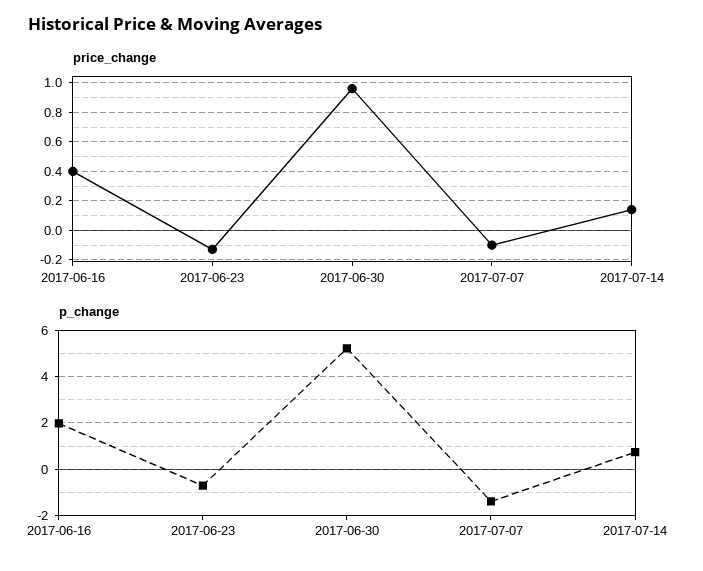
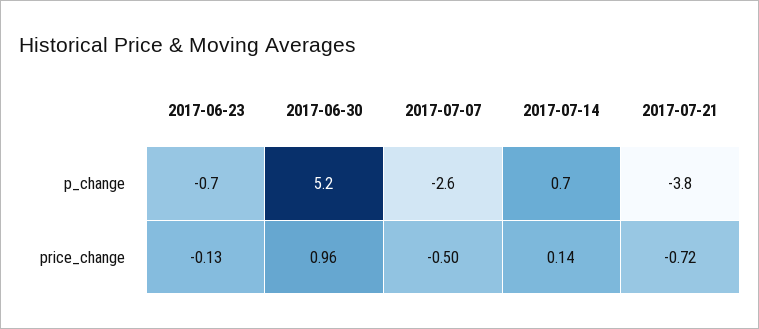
price_change, 2017-06-16: 0.4 -> none
price_change, 2017-07-07: -0.1 -> -0.5
p_change, 2017-06-16: 2 -> none
p_change, 2017-07-07: -1.5 -> -2.6
p_change, 2017-07-21: none -> -3.8
price_change, 2017-07-21: none -> -0.72

